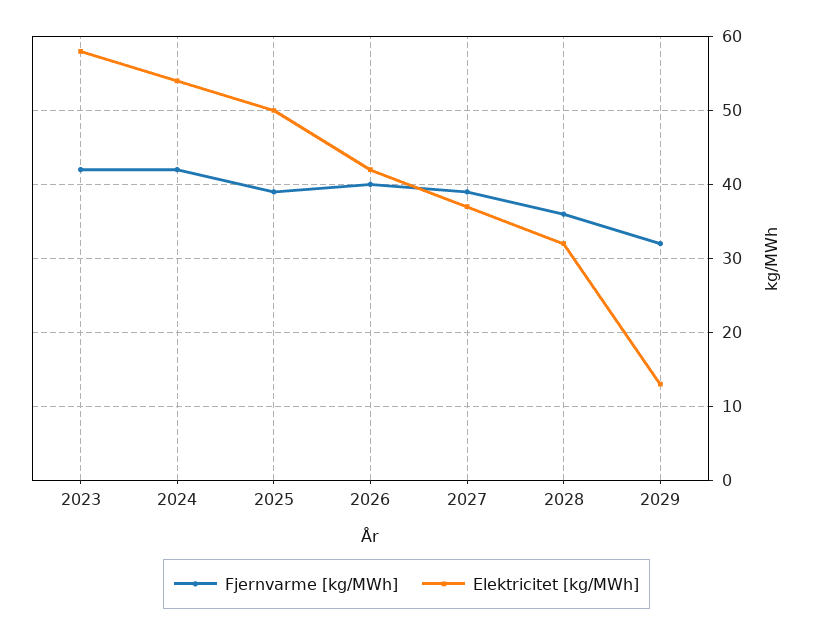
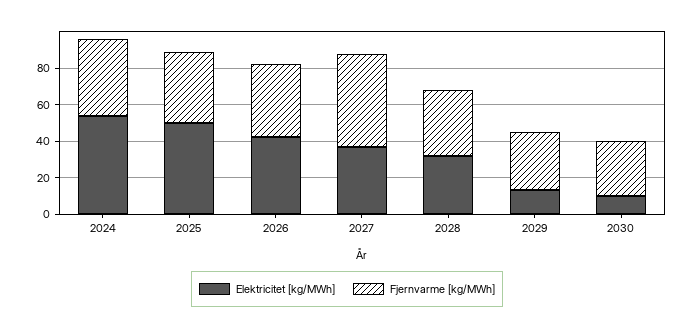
Fjernvarme [kg/MWh], 2023: 42 -> none
Elektricitet [kg/MWh], 2023: 58 -> none
Fjernvarme [kg/MWh], 2027: 39 -> 50
Elektricitet [kg/MWh], 2030: none -> 10
Fjernvarme [kg/MWh], 2030: none -> 30

